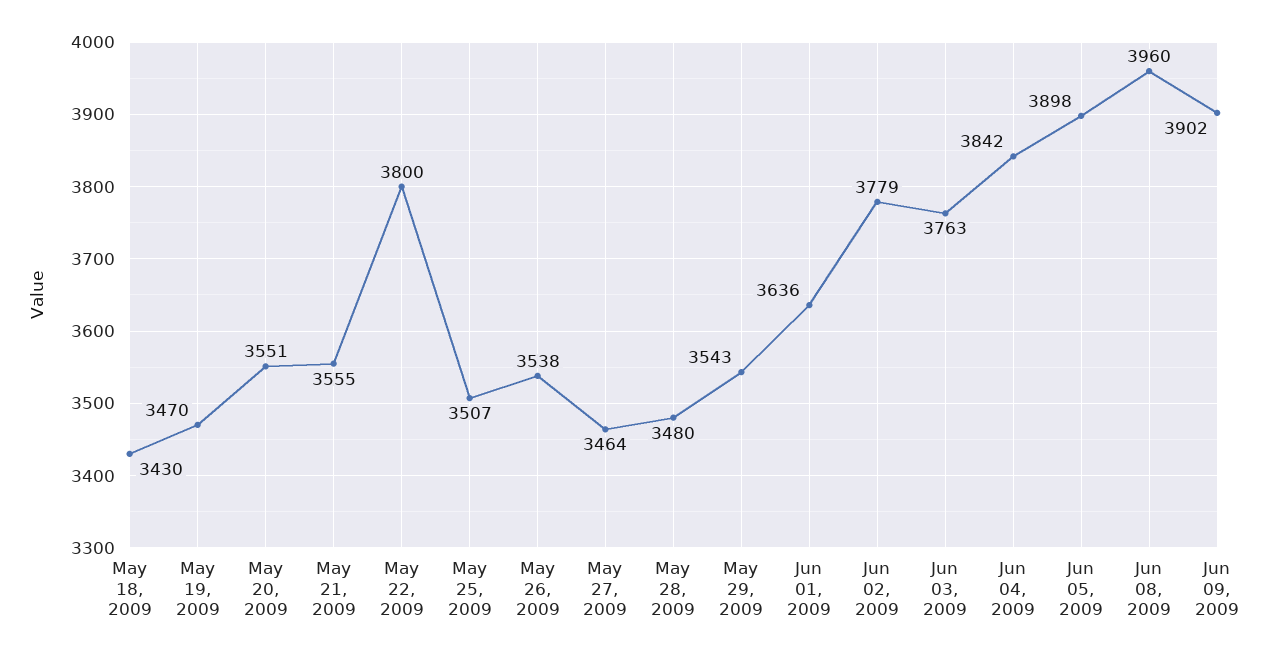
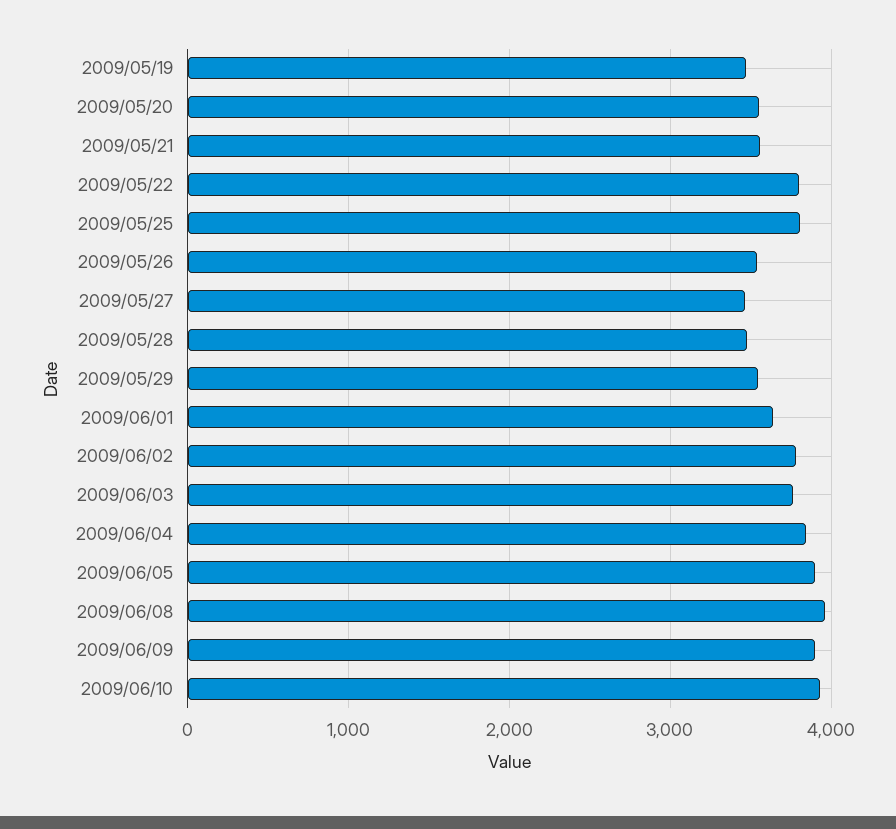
May 18, 2009: 3430 -> none
May 25, 2009: 3507 -> 3800
2009/06/10: none -> 3900

